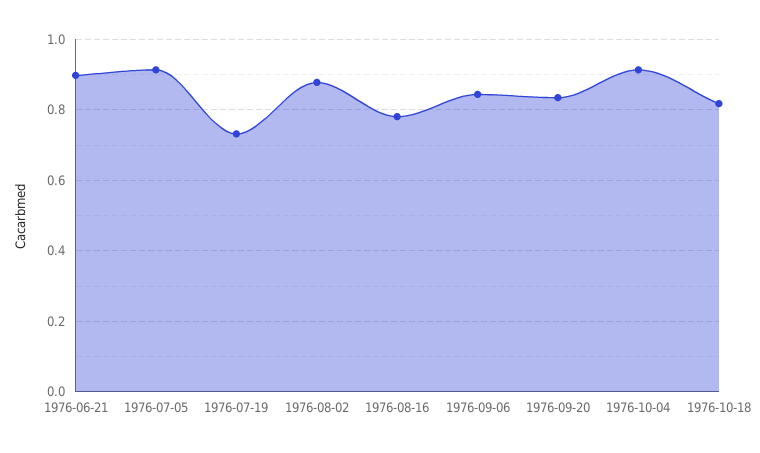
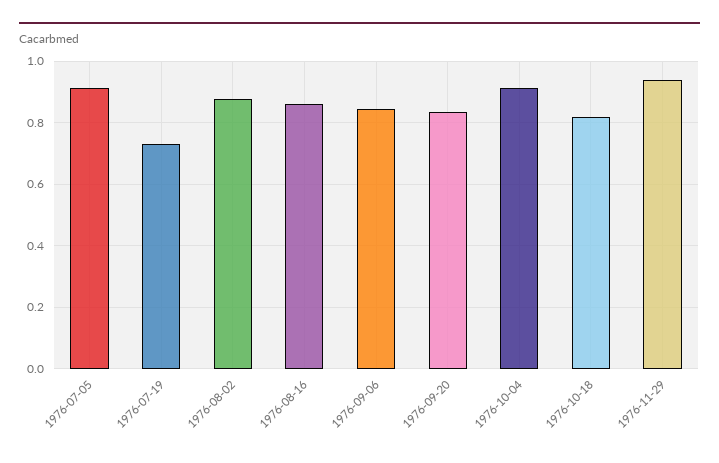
1976-06-21: 0.9 -> none
1976-08-16: 0.78 -> 0.86
1976-11-29: none -> 0.94

